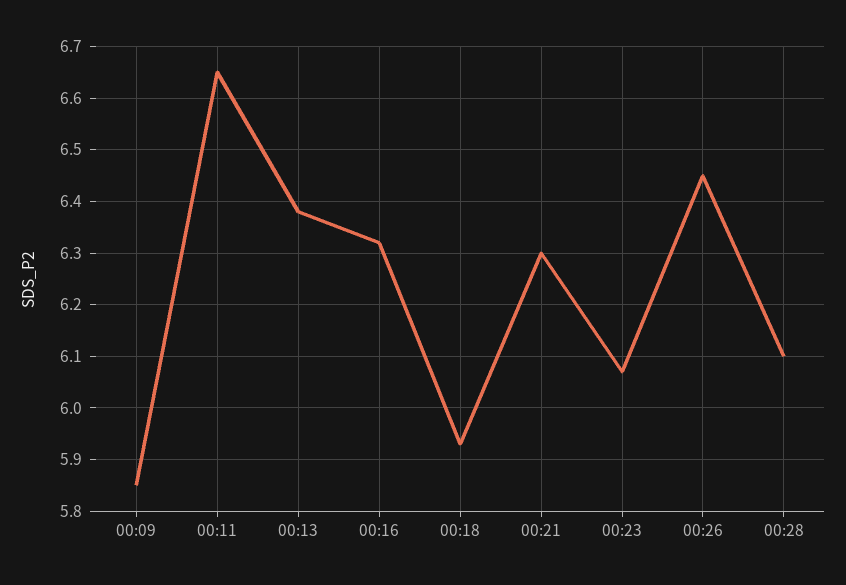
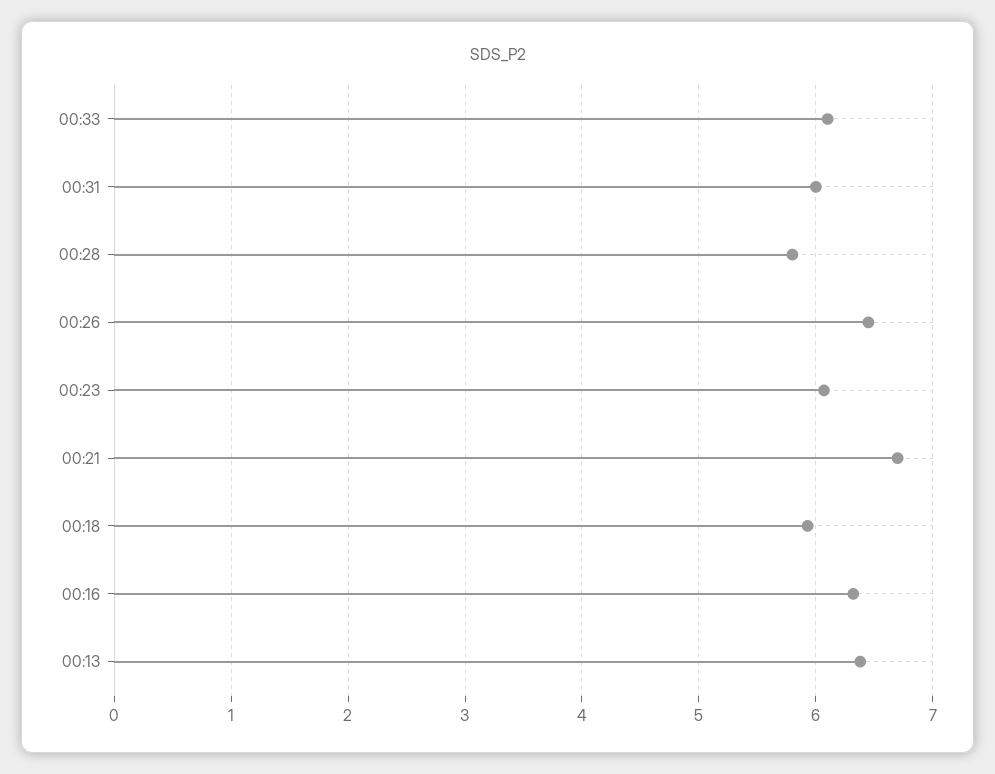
00:09: 5.85 -> none
00:11: 6.65 -> none
00:21: 6.3 -> 6.7
00:28: 6.1 -> 5.8
00:33: none -> 6.1
00:31: none -> 6

